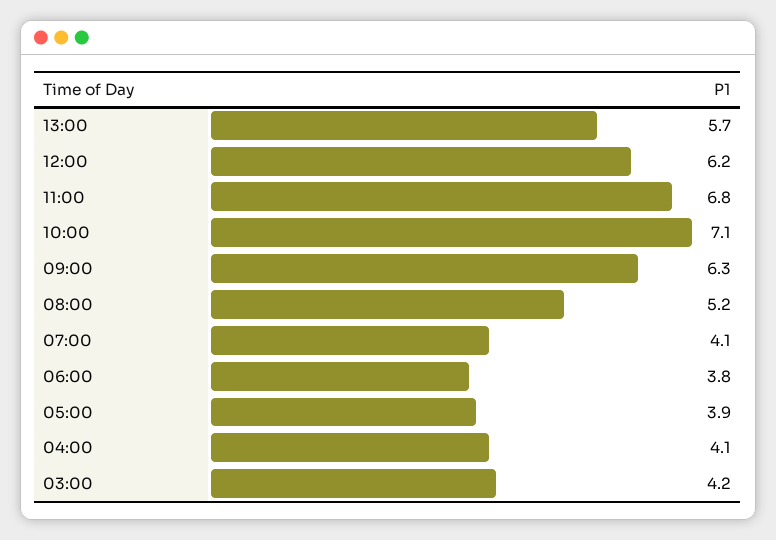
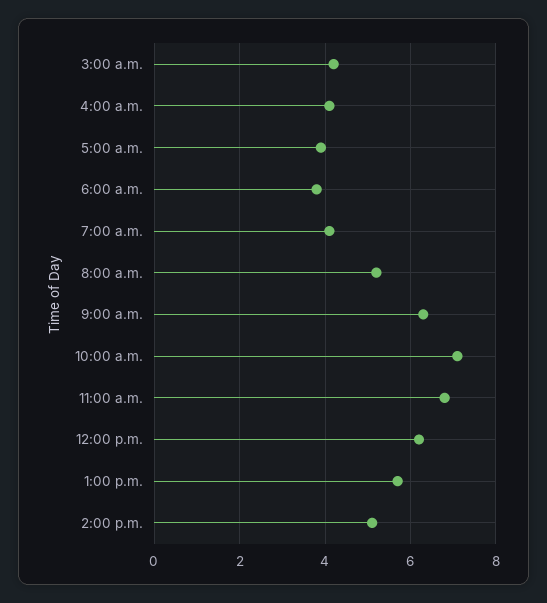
2:00 p.m.: none -> 5

